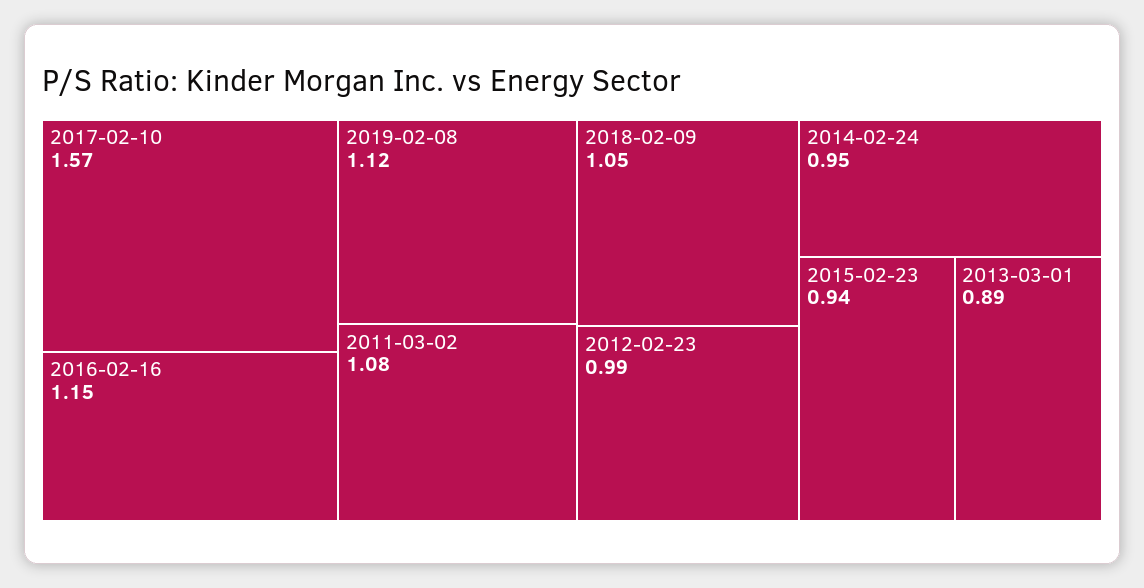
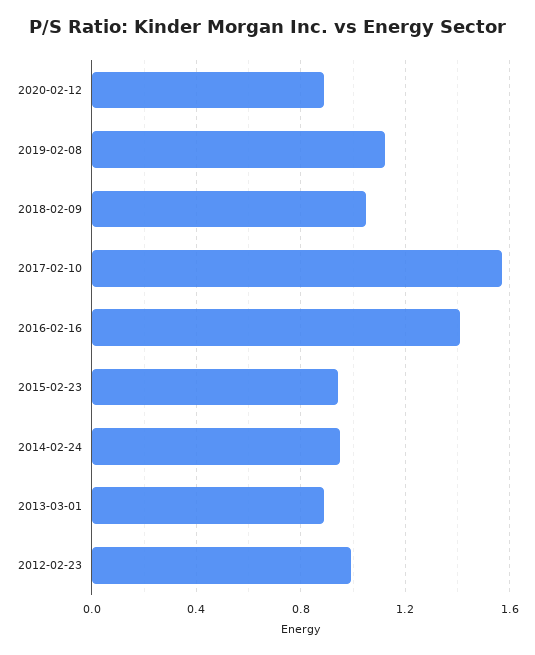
2016-02-16: 1.15 -> 1.4
2011-03-02: 1.08 -> none
2020-02-12: none -> 0.9

